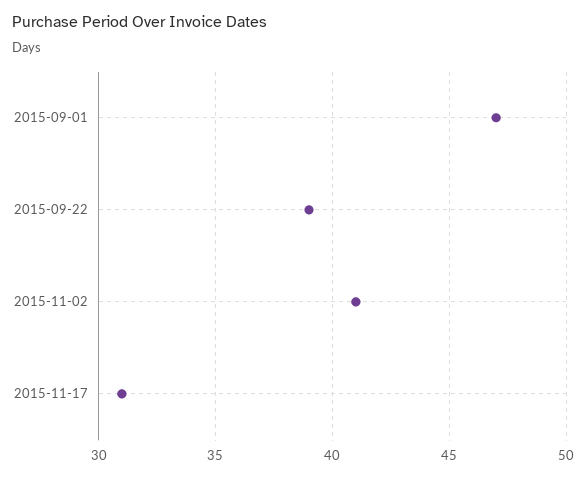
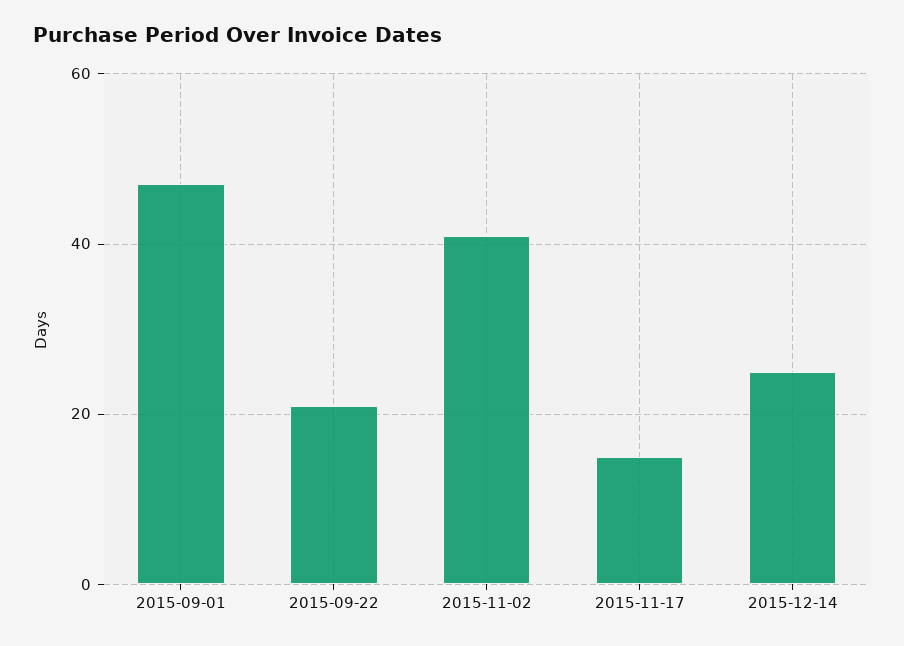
2015-09-22: 39 -> 20
2015-11-17: 31 -> 15
2015-12-14: none -> 25

